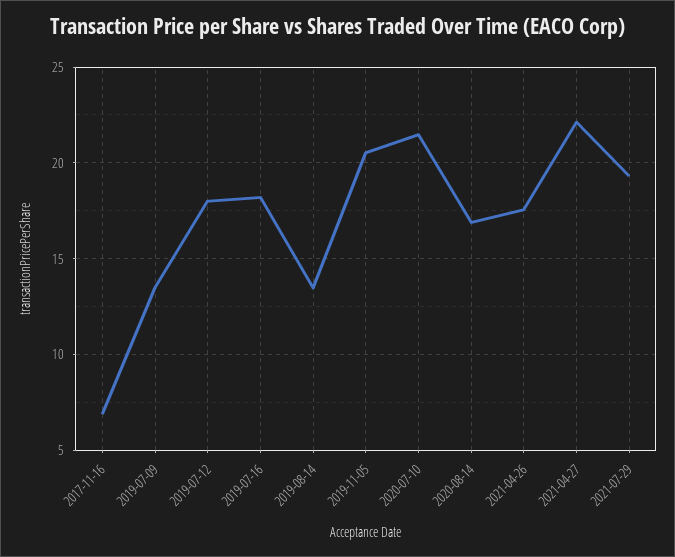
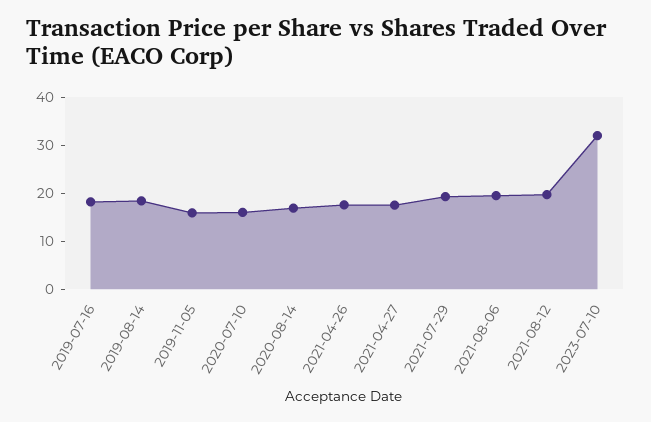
2017-11-16: 7 -> none
2019-07-09: 13.5 -> none
2019-07-12: 18 -> none
2019-08-14: 13.5 -> 18
2019-11-05: 20.5 -> 16
2020-07-10: 21.5 -> 16
2021-04-27: 22 -> 18
2021-08-06: none -> 20
2021-08-12: none -> 20
2023-07-10: none -> 32

